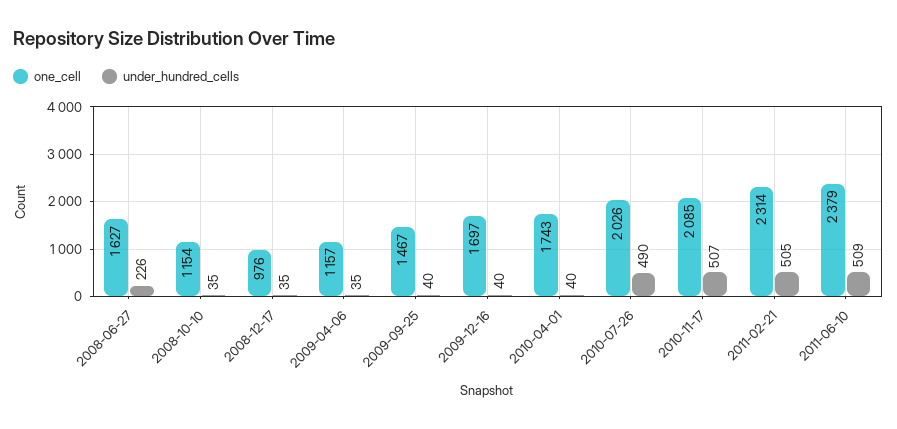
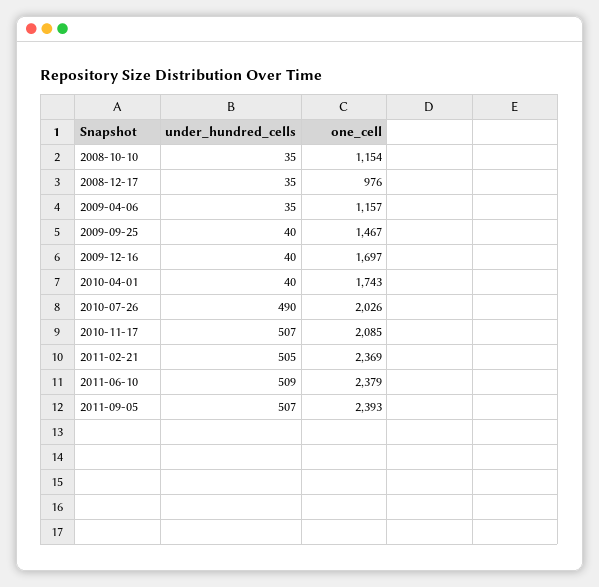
one_cell, 2008-06-27: 1627 -> none
under_hundred_cells, 2008-06-27: 226 -> none
one_cell, 2011-02-21: 2314 -> 2369
under_hundred_cells, 2011-09-05: none -> 507
one_cell, 2011-09-05: none -> 2393

